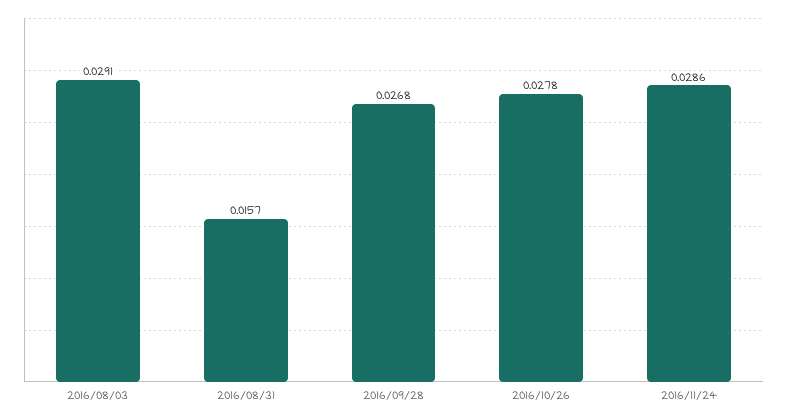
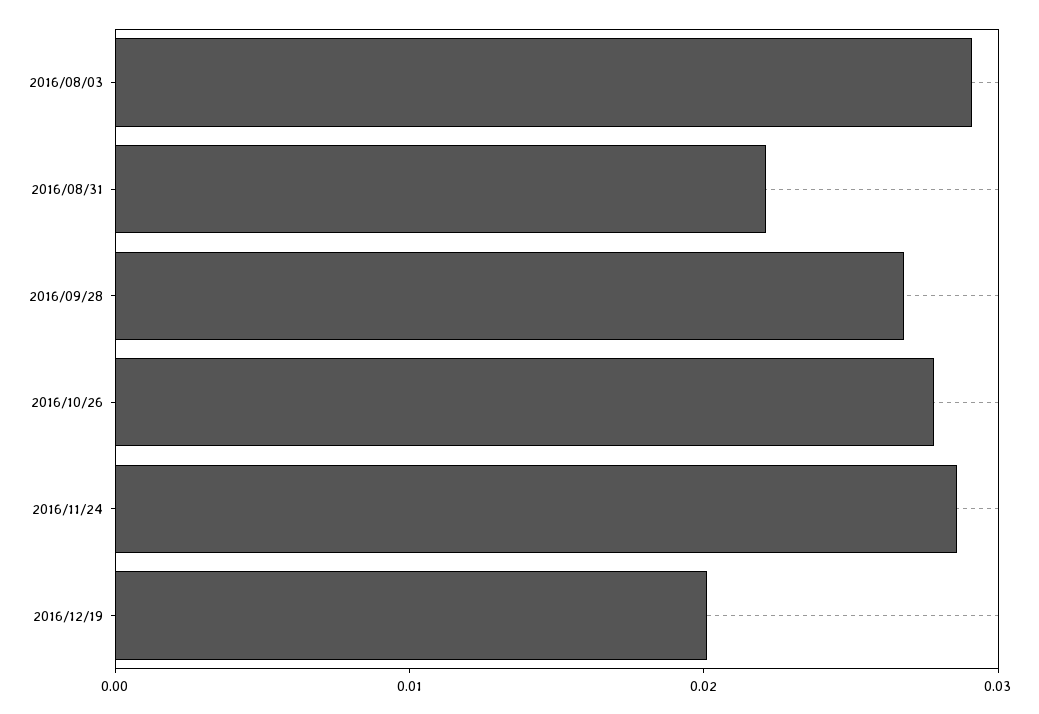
2016/08/31: 0.0157 -> 0.022
2016/12/19: none -> 0.02

